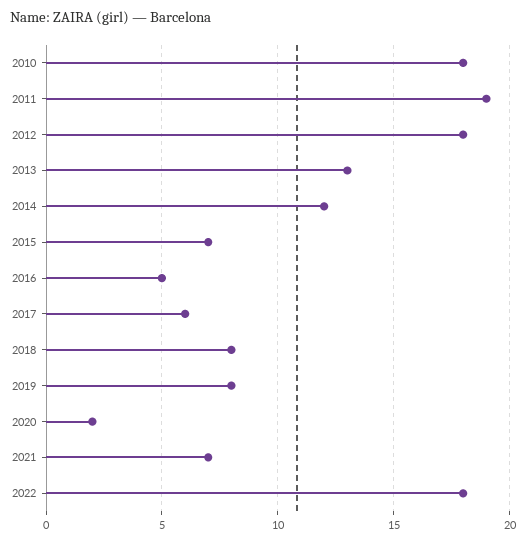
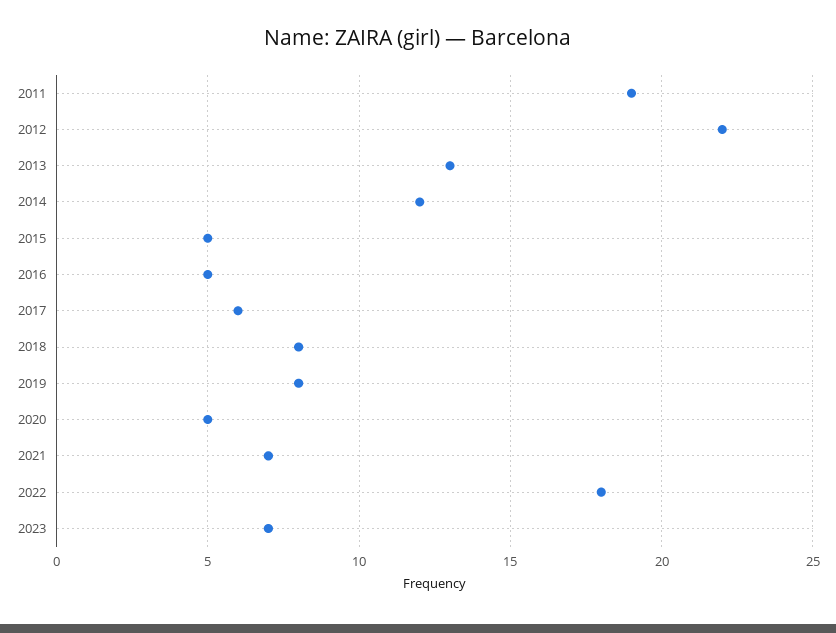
2010: 18 -> none
2012: 18 -> 22
2015: 7 -> 5
2020: 2 -> 5
2023: none -> 7

